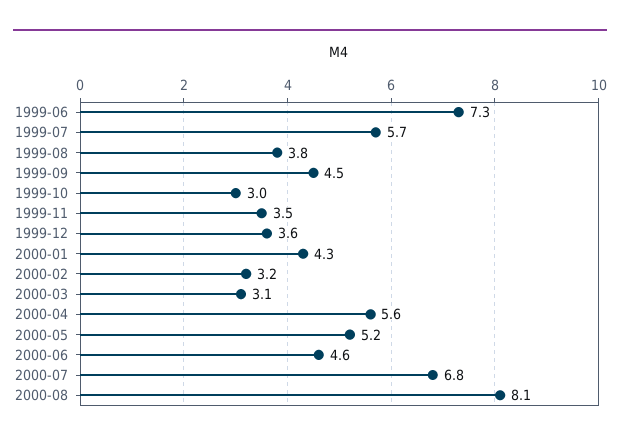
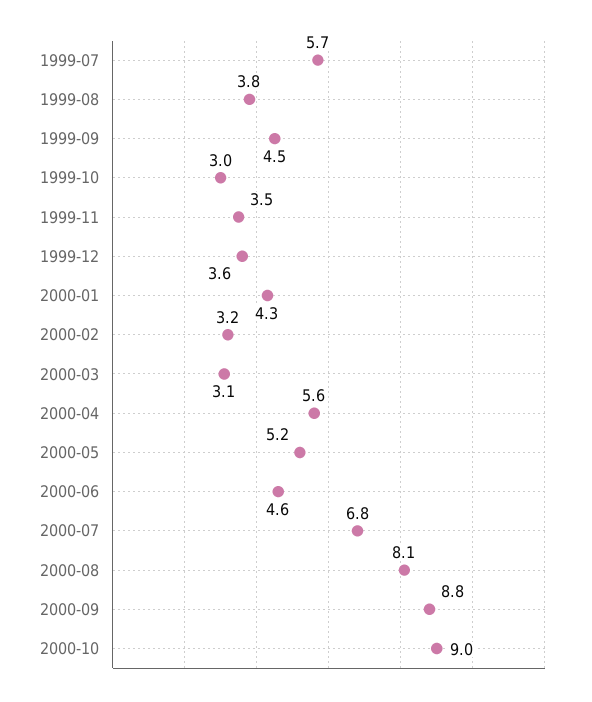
1999-06: 7.3 -> none
2000-09: none -> 8.8
2000-10: none -> 9

